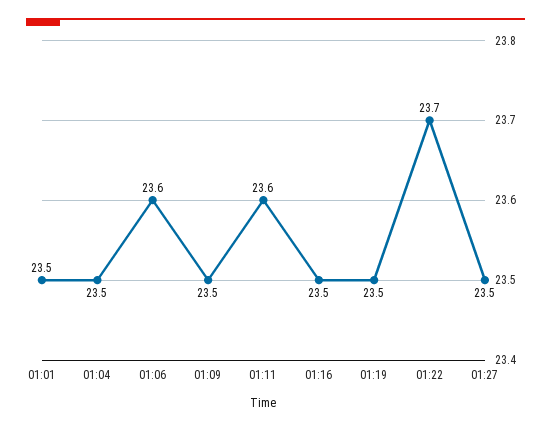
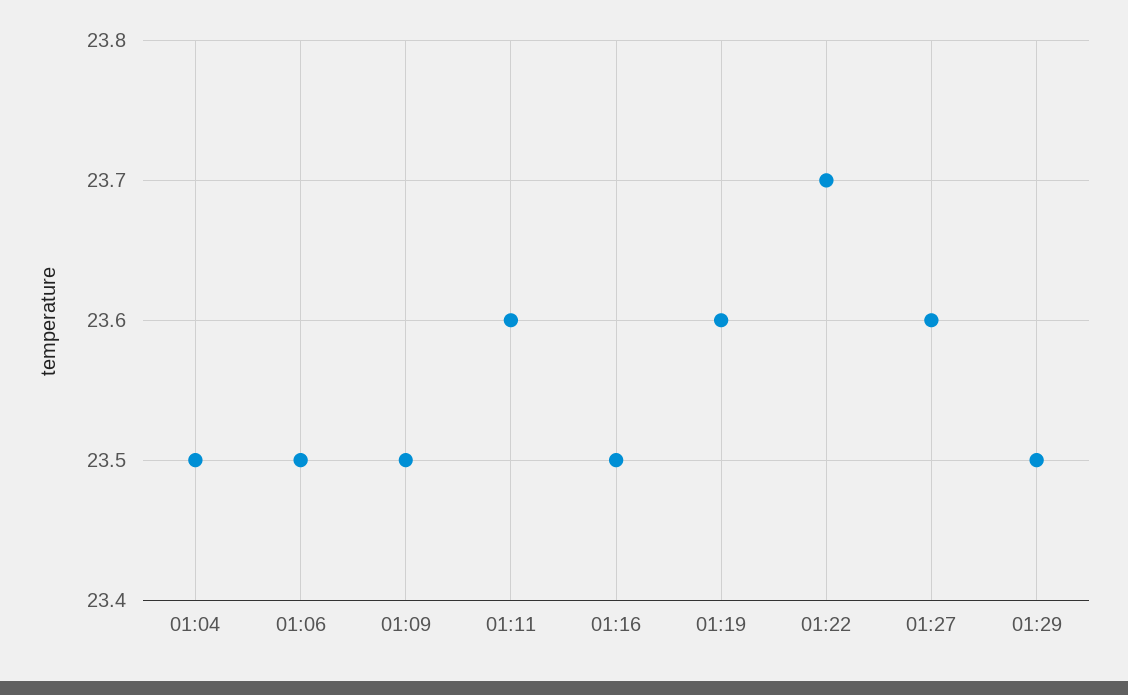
01:01: 23.5 -> none
01:06: 23.6 -> 23.5
01:19: 23.5 -> 23.6
01:27: 23.5 -> 23.6
01:29: none -> 23.5

